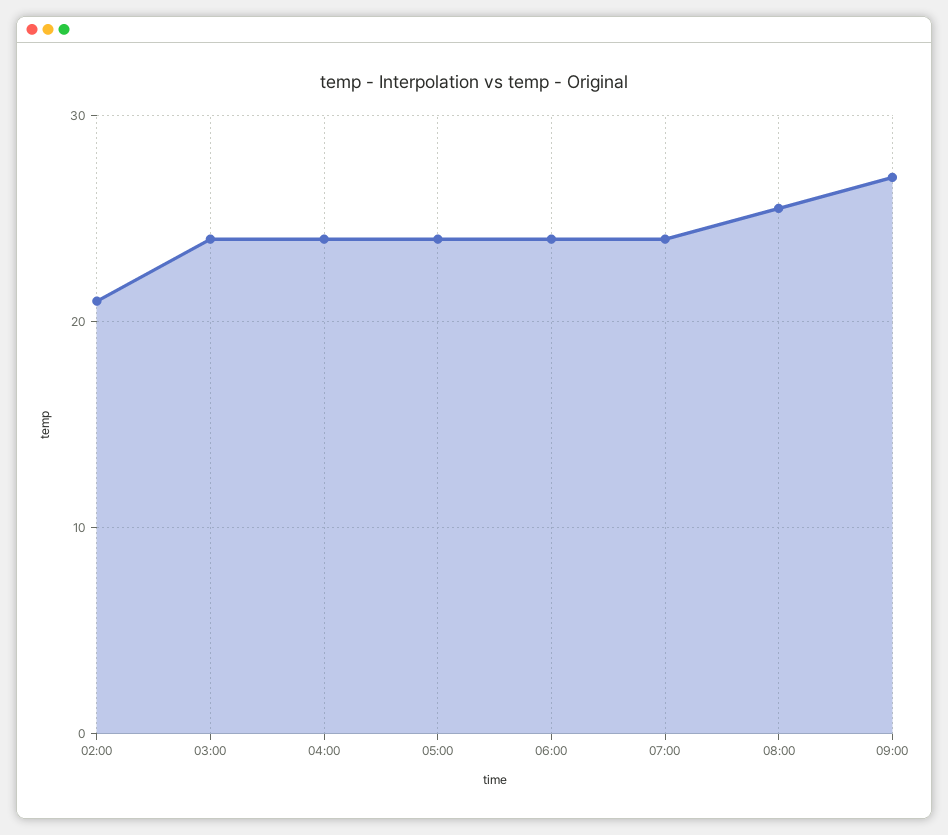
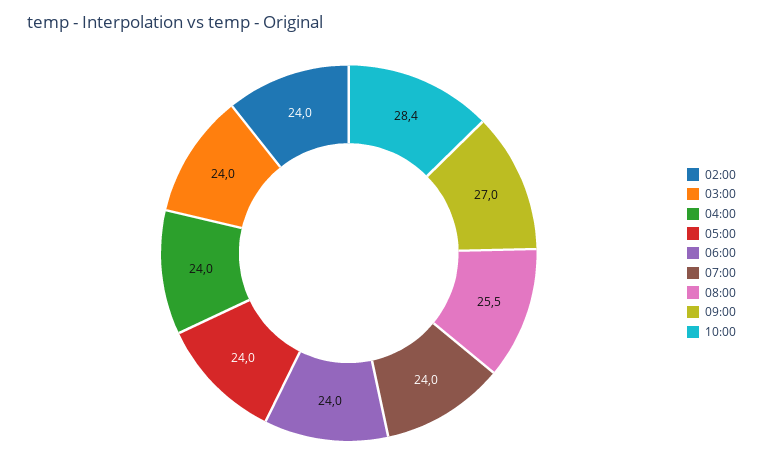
02:00: 21 -> 24
10:00: none -> 28.4

